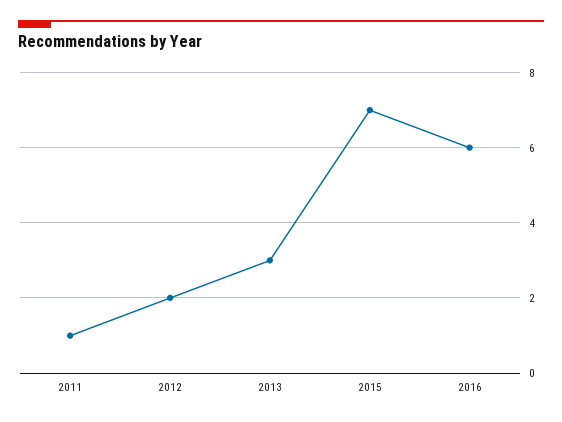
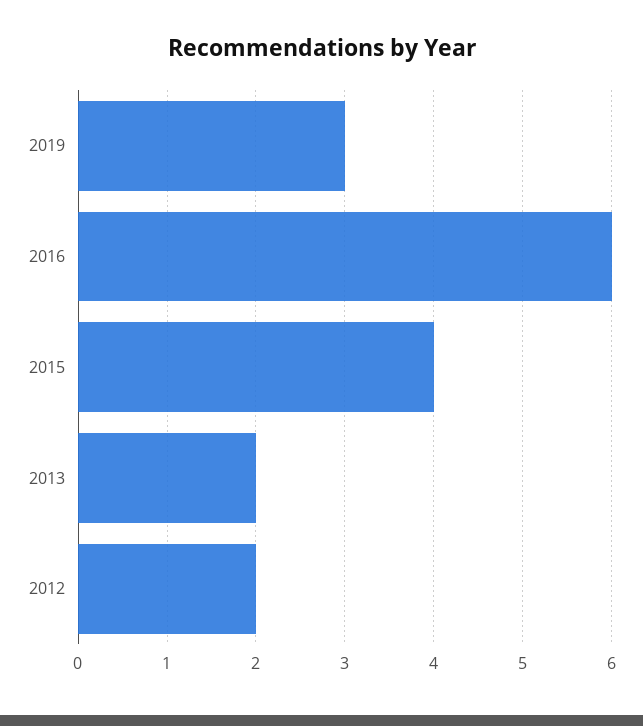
2011: 1 -> none
2013: 3 -> 2
2015: 7 -> 4
2019: none -> 3

